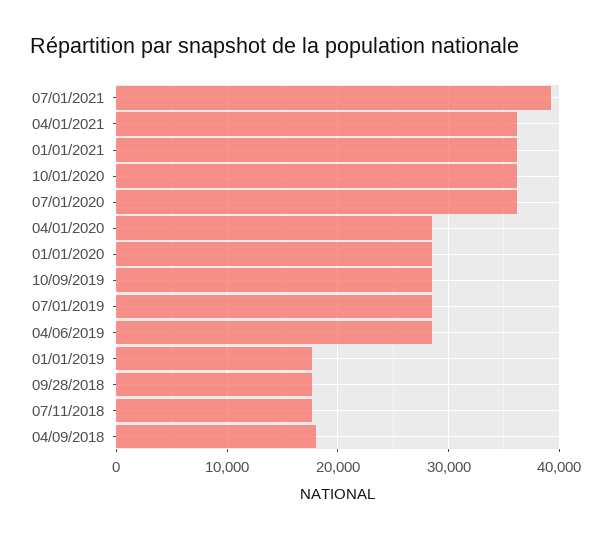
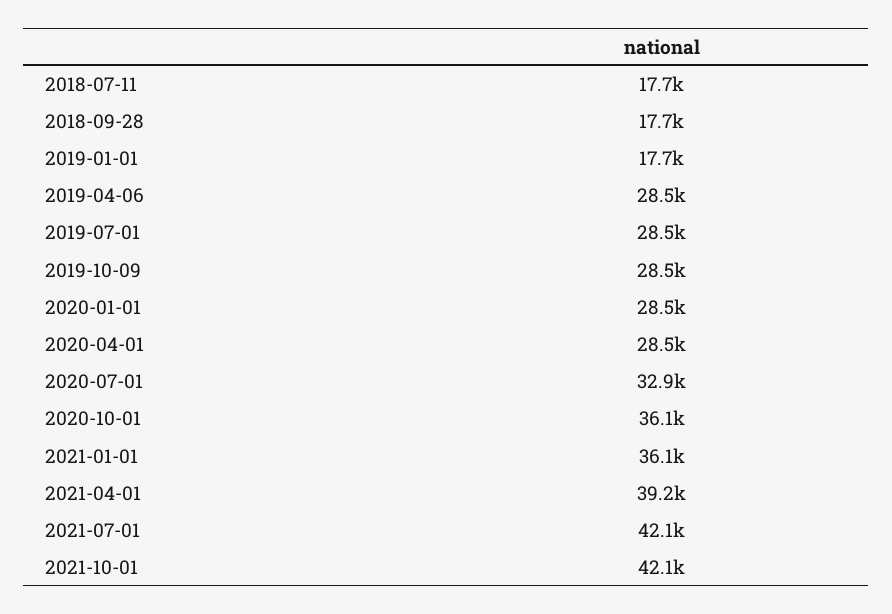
07/01/2021: 39000 -> 42100
04/01/2021: 36000 -> 39200
07/01/2020: 36000 -> 32900
04/09/2018: 18000 -> none
2021-10-01: none -> 42100

